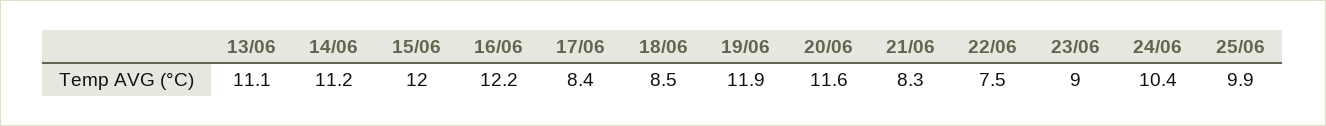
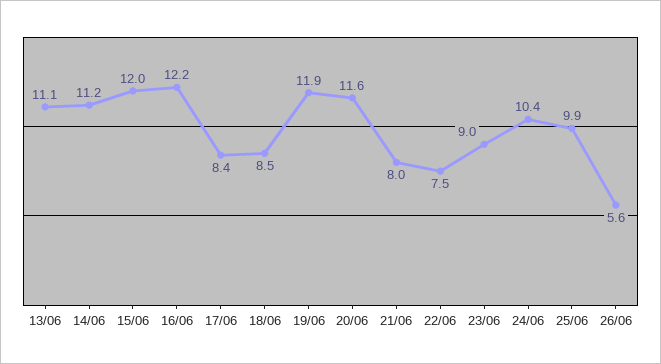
21/06: 8.3 -> 8
26/06: none -> 5.6

